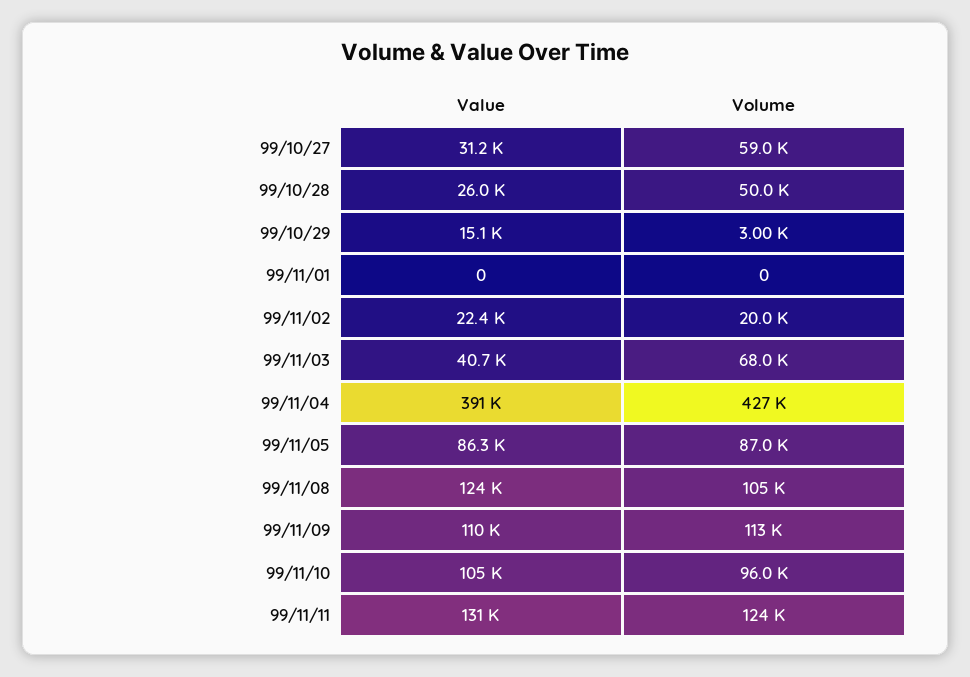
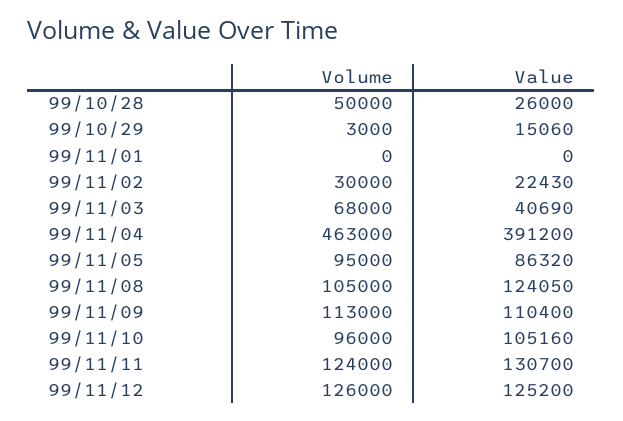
Value, 99/10/27: 31200 -> none
Volume, 99/10/27: 59000 -> none
Volume, 99/11/02: 20000 -> 30000
Volume, 99/11/04: 427000 -> 463000
Volume, 99/11/05: 87000 -> 95000
Volume, 99/11/12: none -> 126000
Value, 99/11/12: none -> 125200

